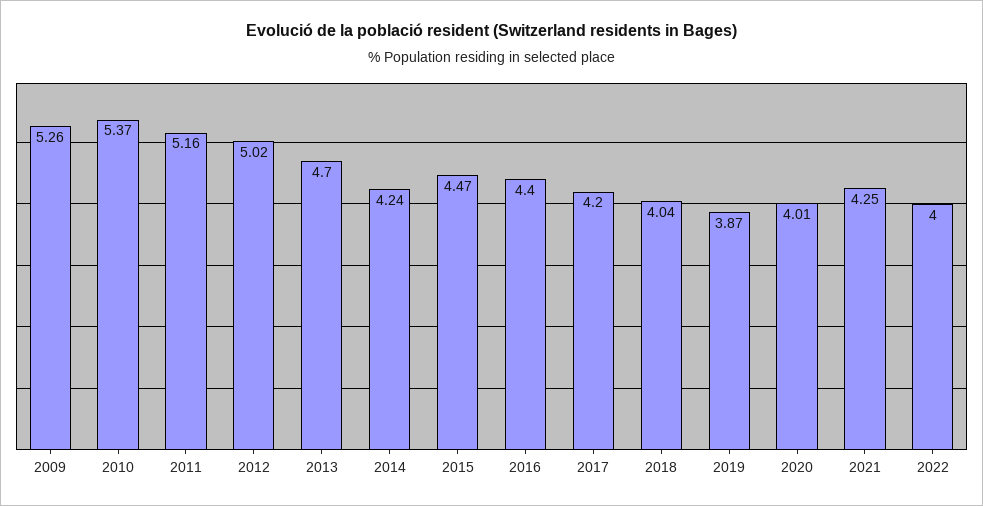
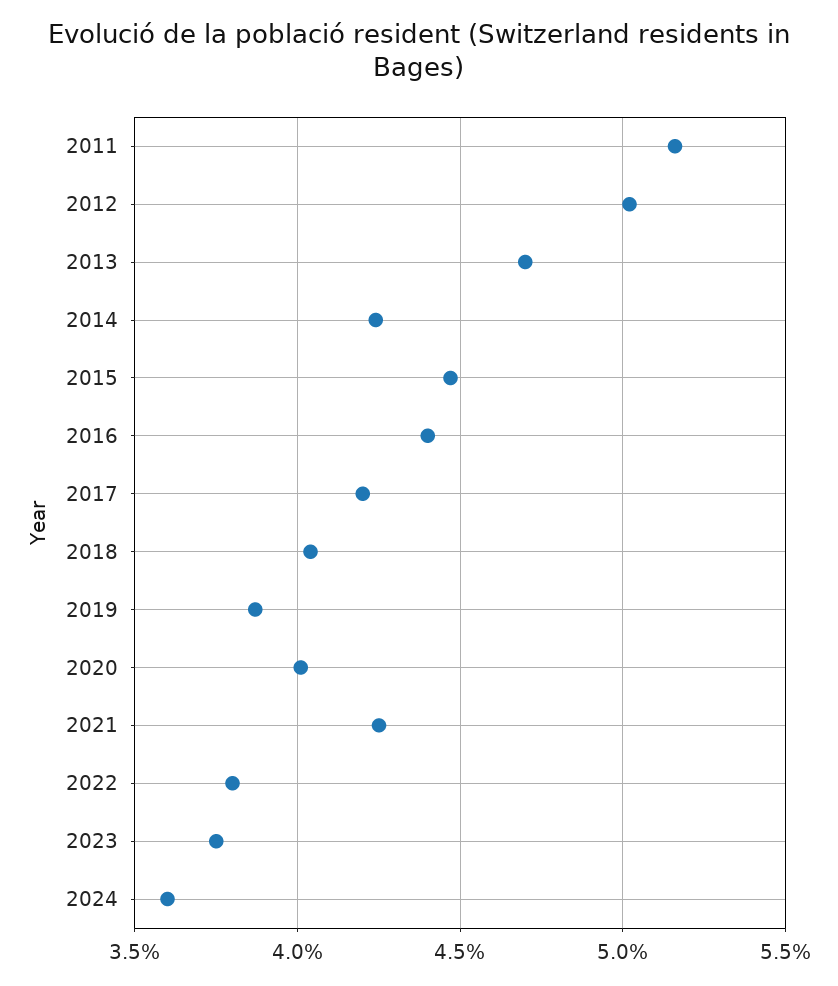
2009: 5.26 -> none
2010: 5.37 -> none
2022: 4 -> 3.8
2023: none -> 3.75
2024: none -> 3.6

